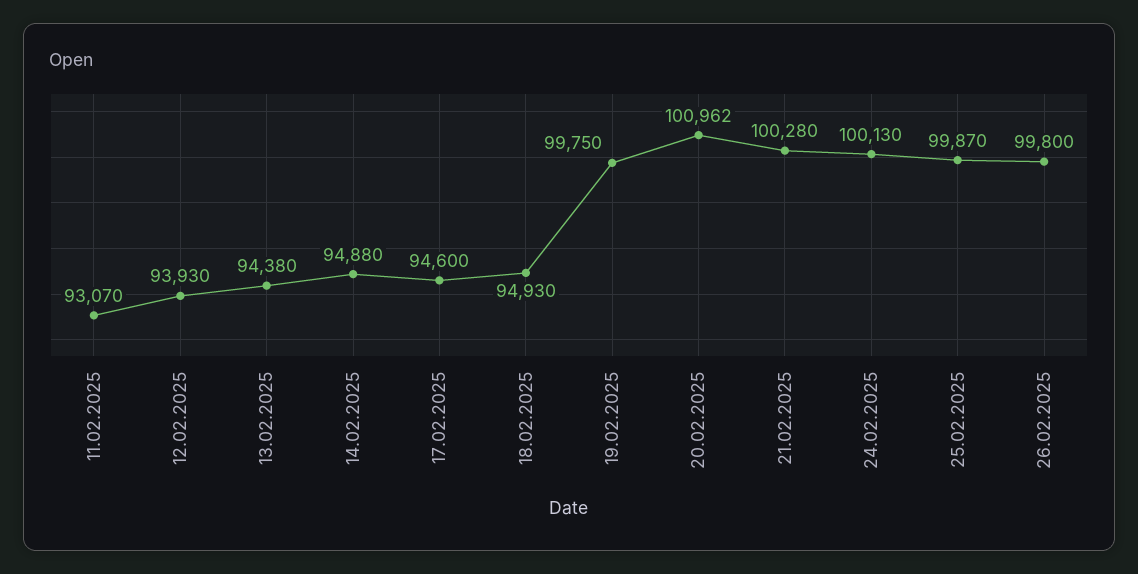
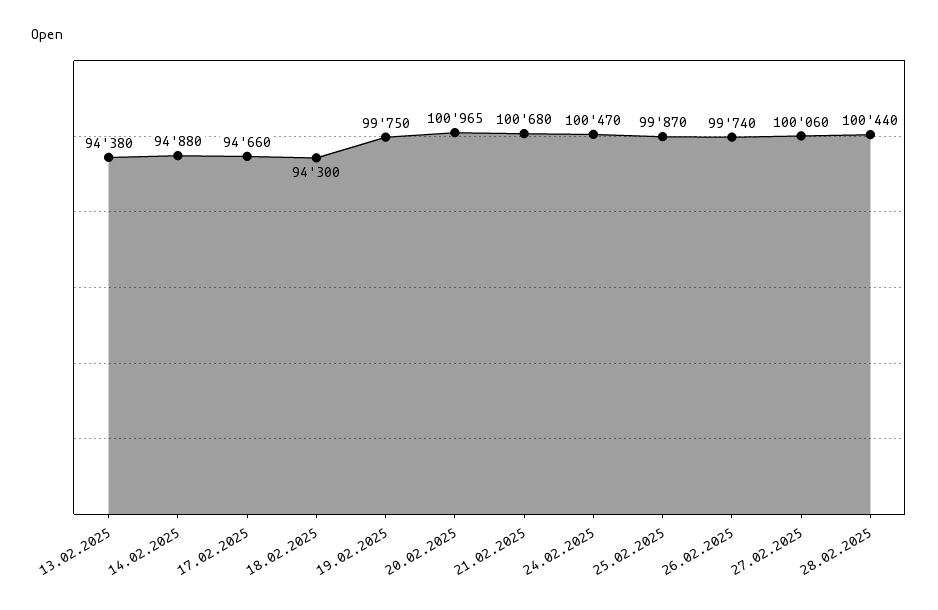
11.02.2025: 93070 -> none
12.02.2025: 93930 -> none
17.02.2025: 94600 -> 94660
18.02.2025: 94930 -> 94300
20.02.2025: 100962 -> 100965
21.02.2025: 100280 -> 100680
24.02.2025: 100130 -> 100470
26.02.2025: 99800 -> 99740
27.02.2025: none -> 100060
28.02.2025: none -> 100440

